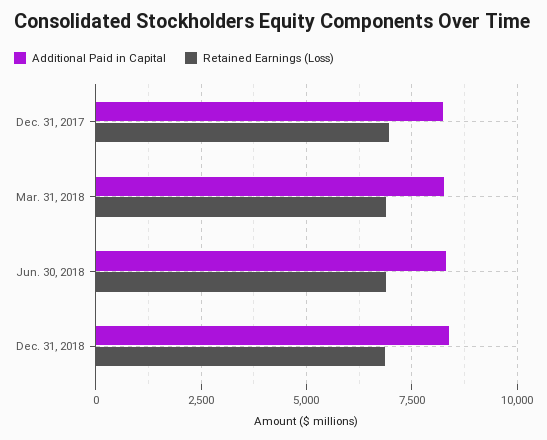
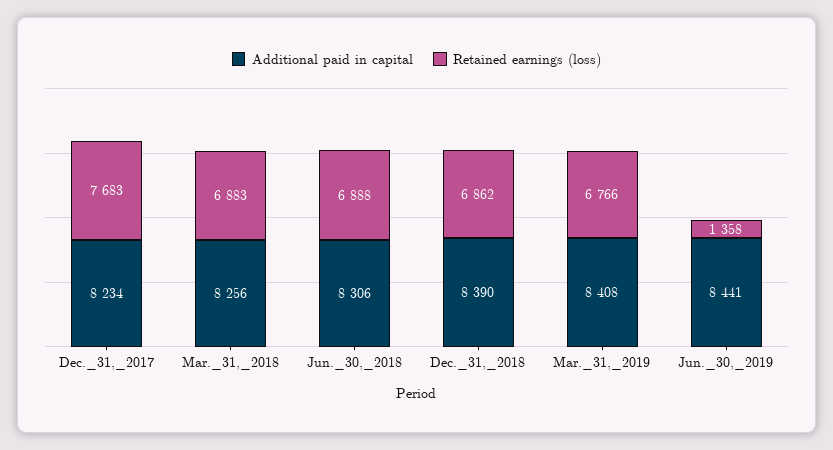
Retained Earnings (Loss), Dec. 31, 2017: 7000 -> 7683
Additional Paid in Capital, Mar._31,_2019: none -> 8408
Retained Earnings (Loss), Mar._31,_2019: none -> 6766
Additional Paid in Capital, Jun._30,_2019: none -> 8441
Retained Earnings (Loss), Jun._30,_2019: none -> 1358

